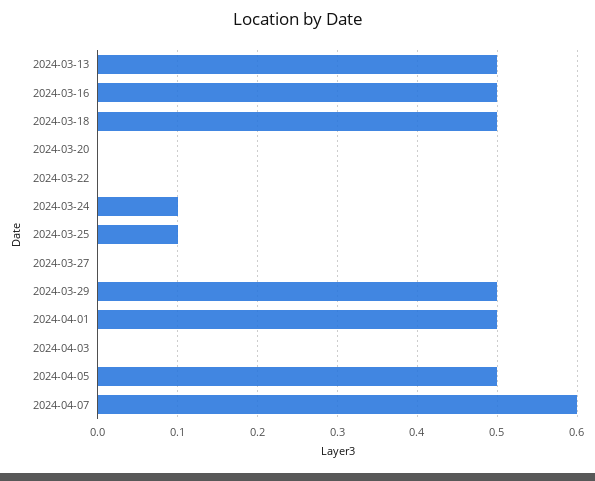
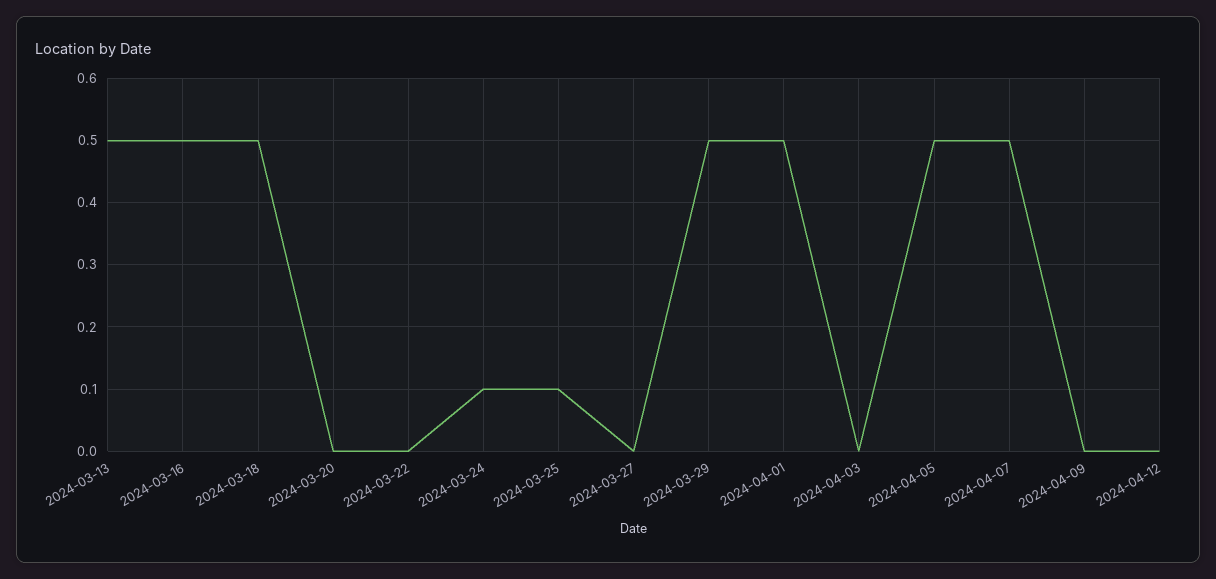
2024-04-07: 0.6 -> 0.5
2024-04-09: none -> 0
2024-04-12: none -> 0

